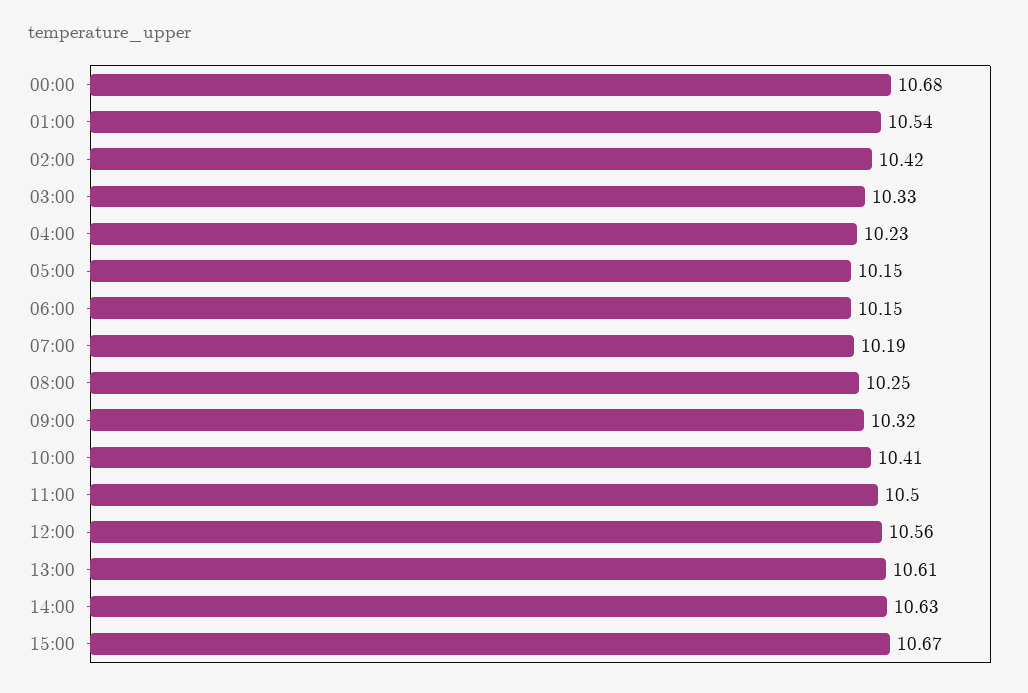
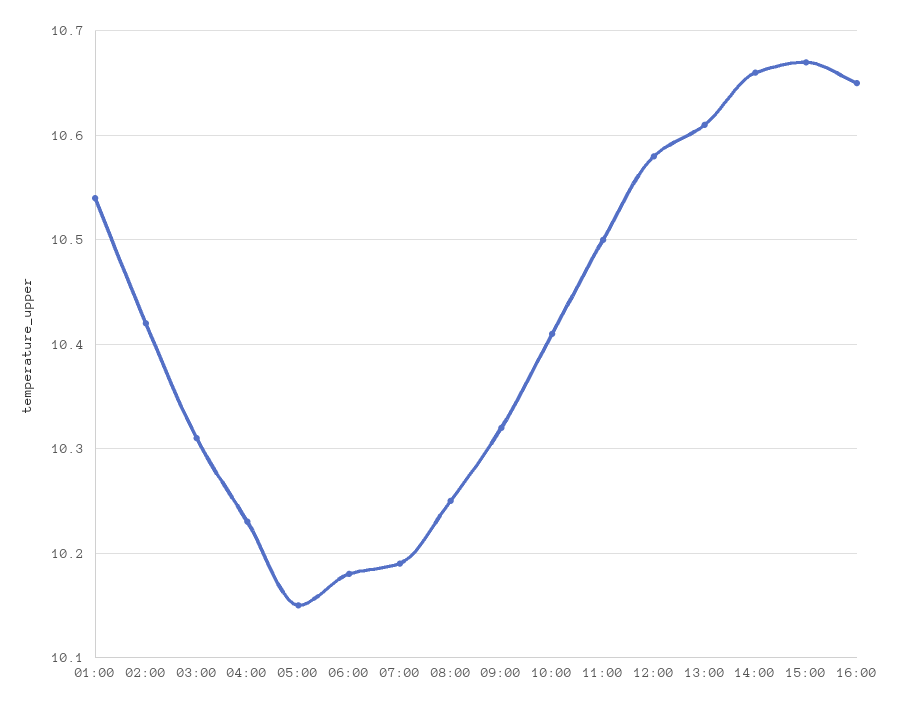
00:00: 10.68 -> none
03:00: 10.33 -> 10.31
06:00: 10.15 -> 10.18
12:00: 10.56 -> 10.58
14:00: 10.63 -> 10.66
16:00: none -> 10.65

